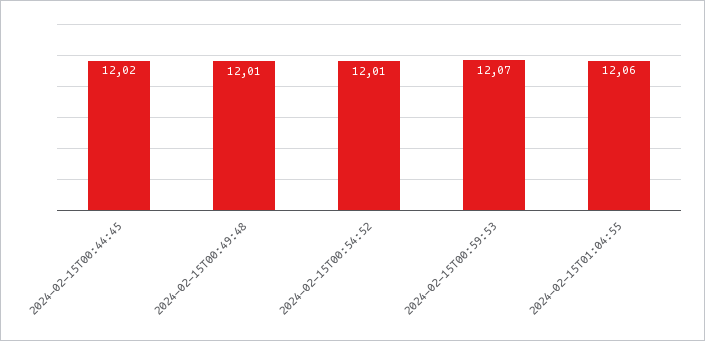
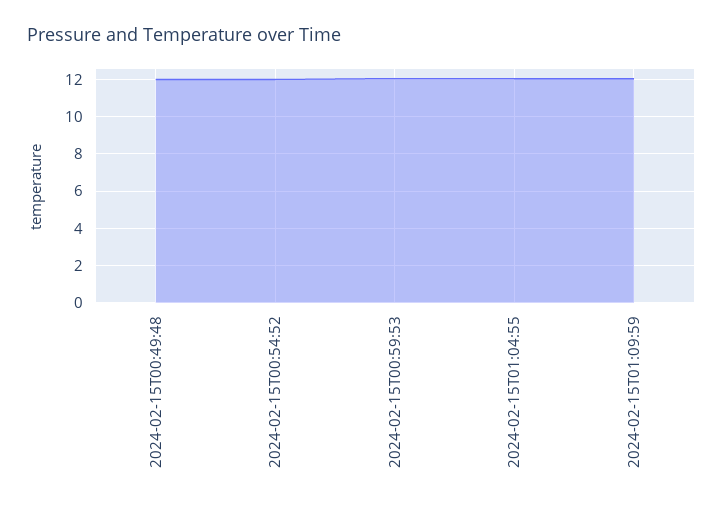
2024-02-15T00:44:45: 12.02 -> none
2024-02-15T01:09:59: none -> 12

